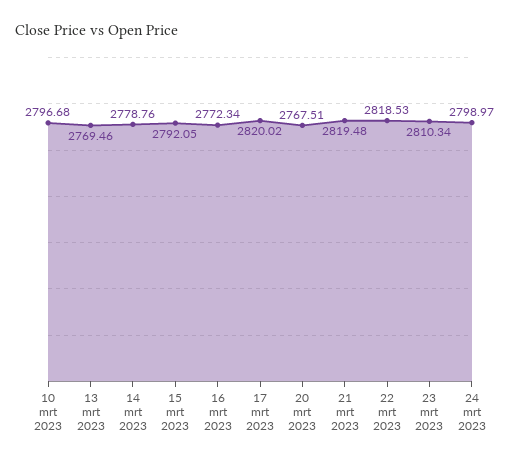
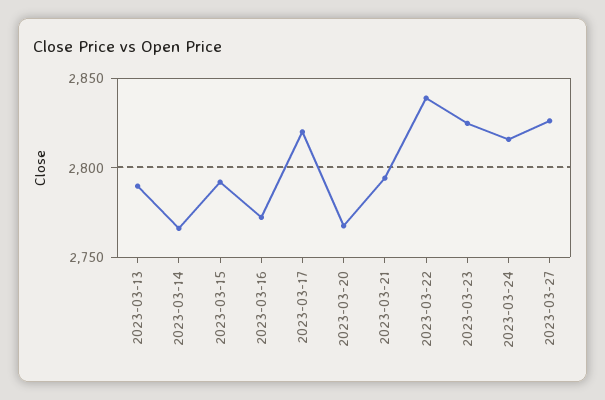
10 mrt 2023: 2796.68 -> none
13 mrt 2023: 2769.46 -> 2790
14 mrt 2023: 2778.76 -> 2765
21 mrt 2023: 2819.48 -> 2795
22 mrt 2023: 2818.53 -> 2840
23 mrt 2023: 2810.34 -> 2825
24 mrt 2023: 2798.97 -> 2815
2023-03-27: none -> 2825

